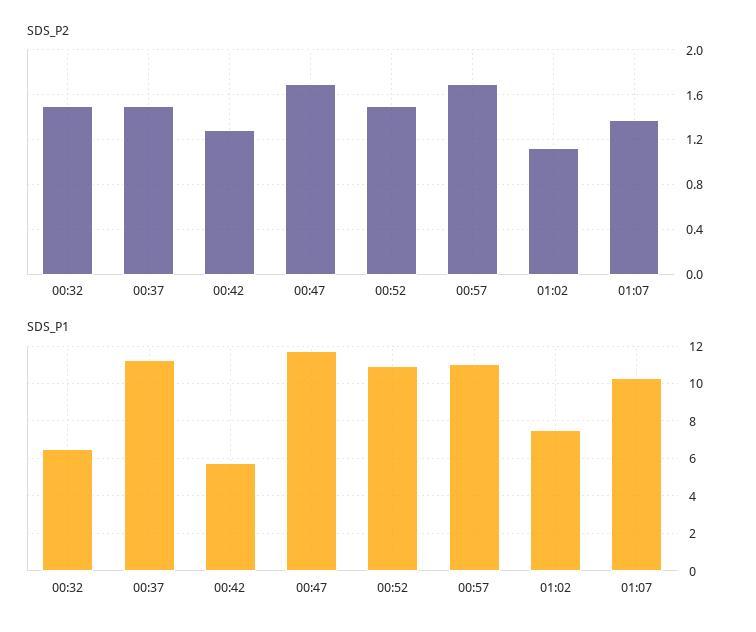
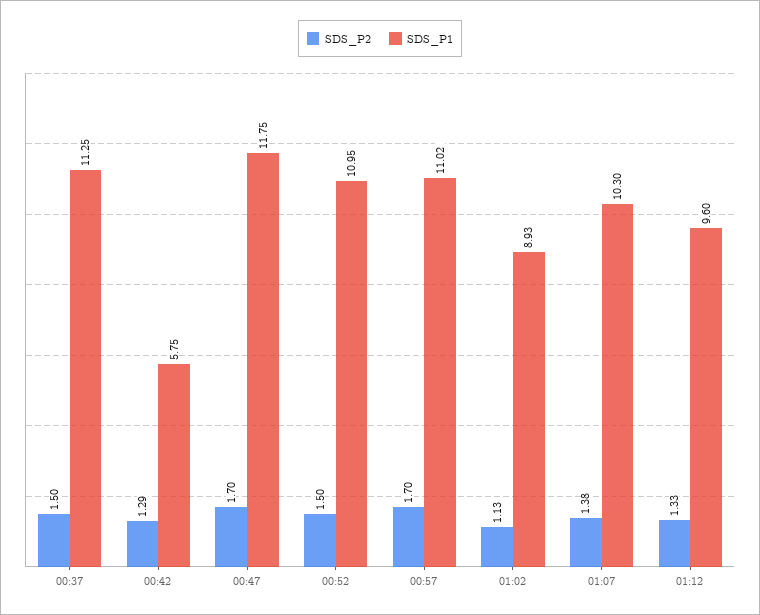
SDS_P2, 00:32: 1.5 -> none
SDS_P1, 00:32: 6.5 -> none
SDS_P1, 01:02: 7.5 -> 8.93
SDS_P2, 01:12: none -> 1.33
SDS_P1, 01:12: none -> 9.6

